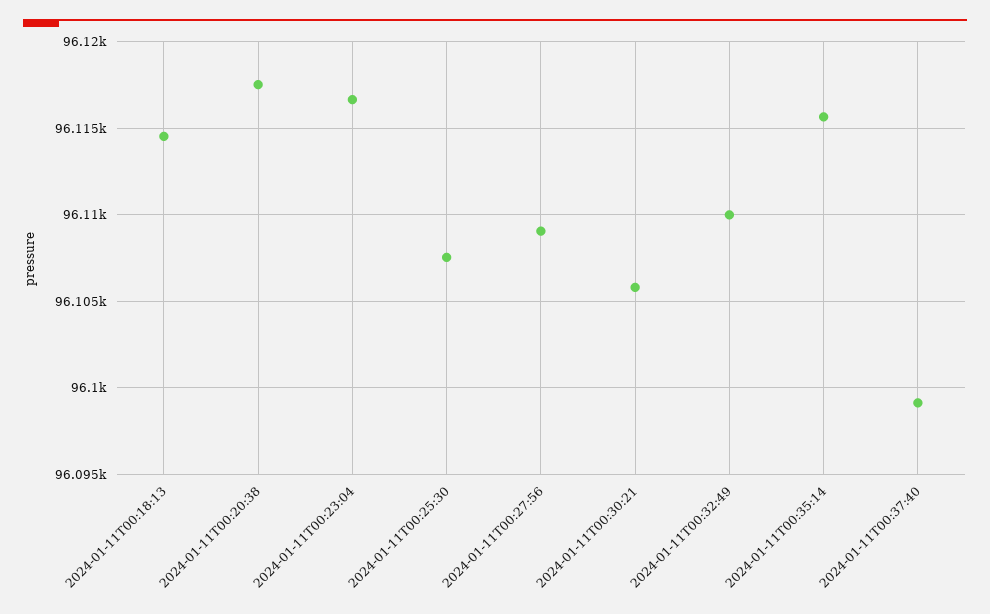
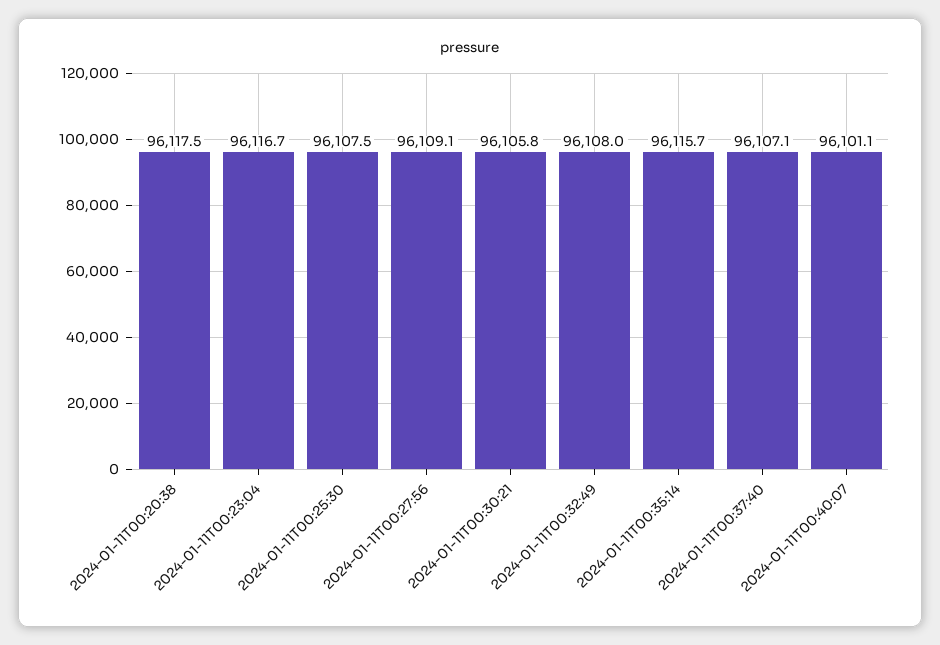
2024-01-11T00:18:13: 96114.5 -> none
2024-01-11T00:32:49: 96110 -> 96108
2024-01-11T00:37:40: 96099 -> 96107.1
2024-01-11T00:40:07: none -> 96101.1

